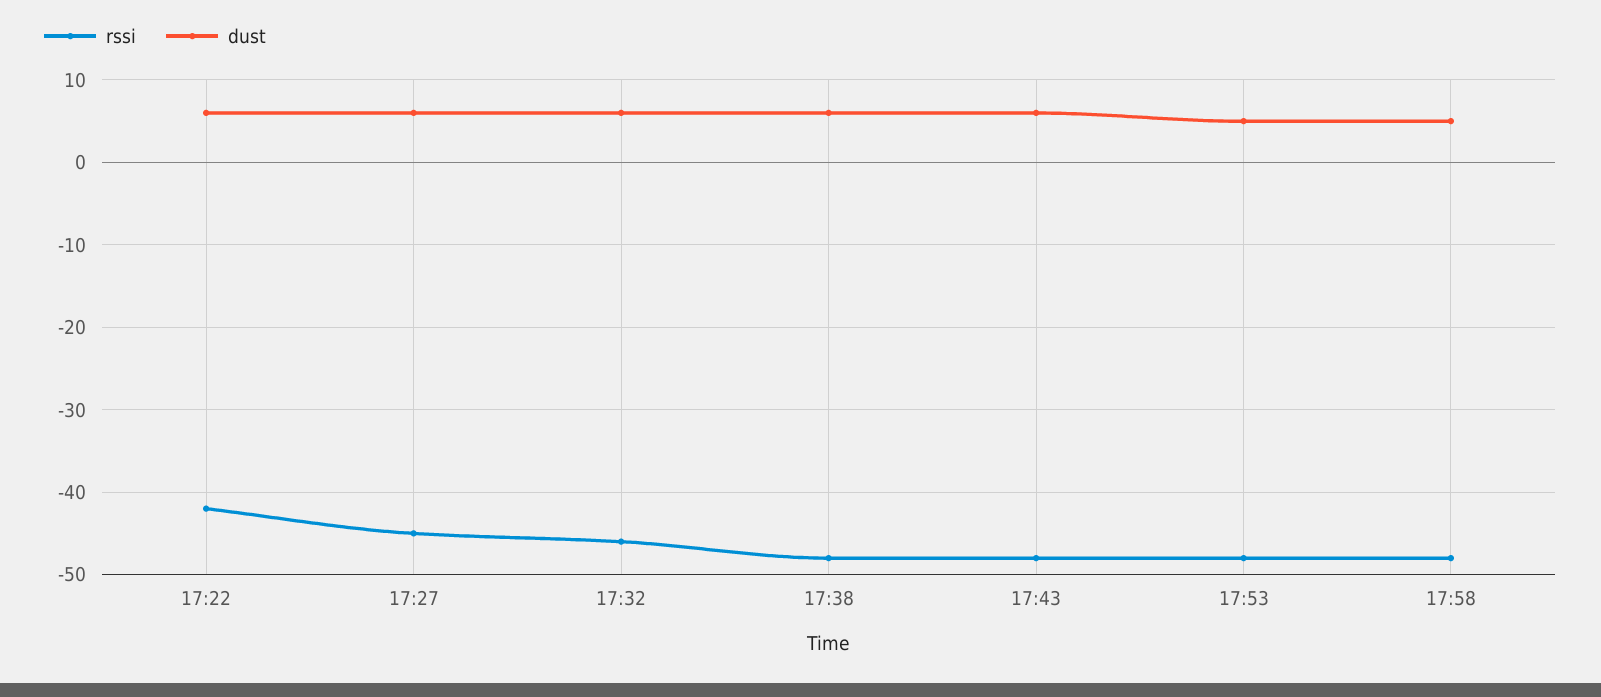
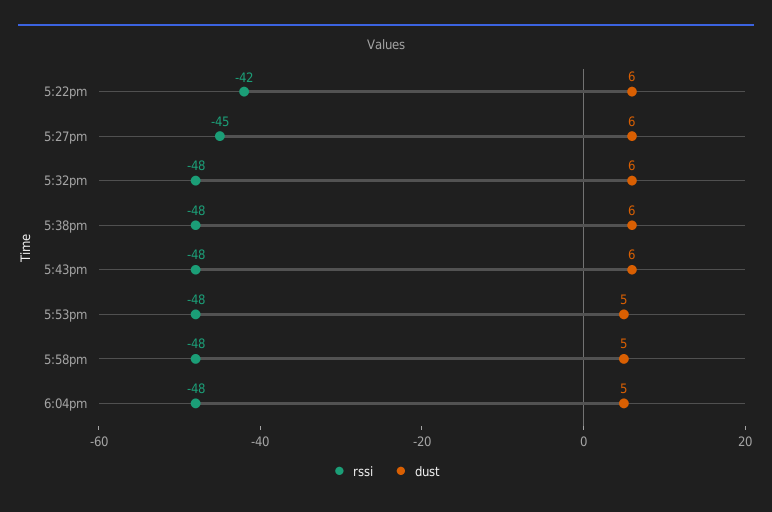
rssi, 17:32: -46 -> -48
rssi, 6:04pm: none -> -48
dust, 6:04pm: none -> 5

